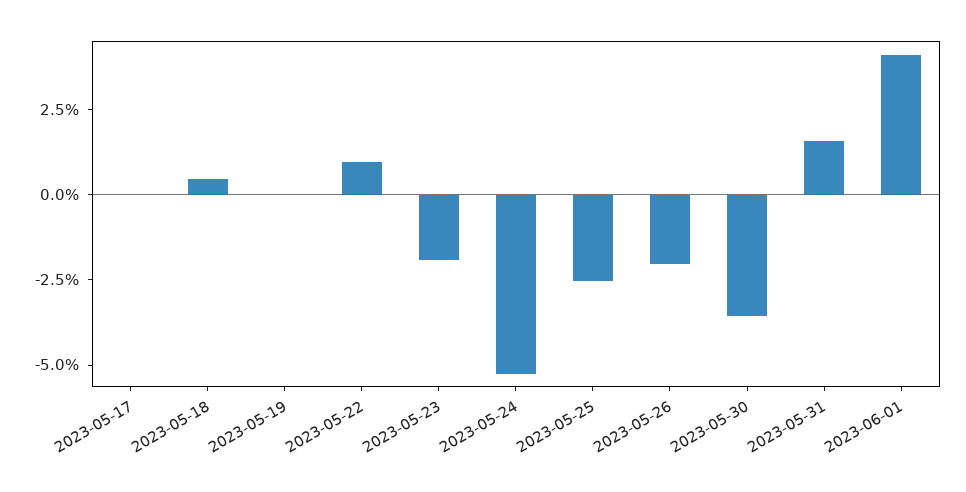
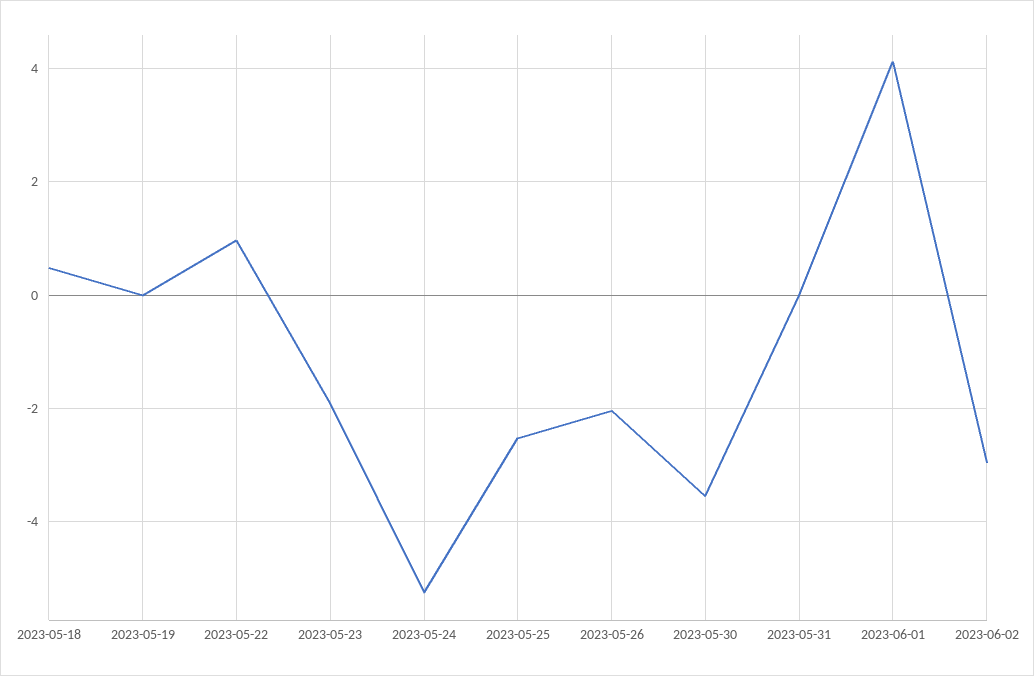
2023-05-17: 0 -> none
2023-05-31: 1.5 -> 0
2023-06-02: none -> -3

